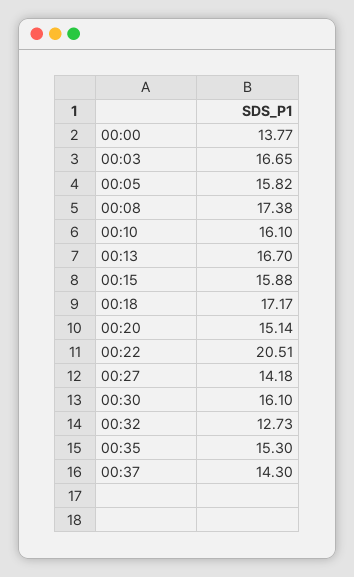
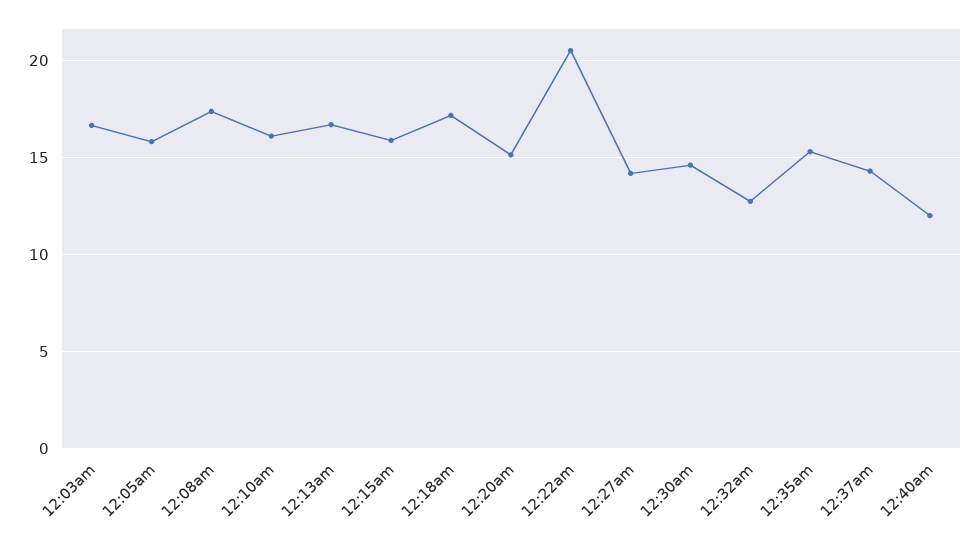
00:00: 13.77 -> none
00:30: 16.1 -> 14.5
12:40am: none -> 12

